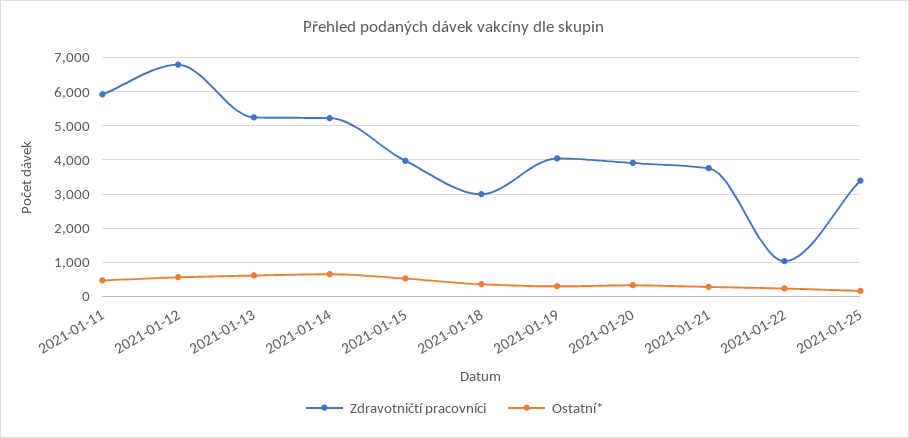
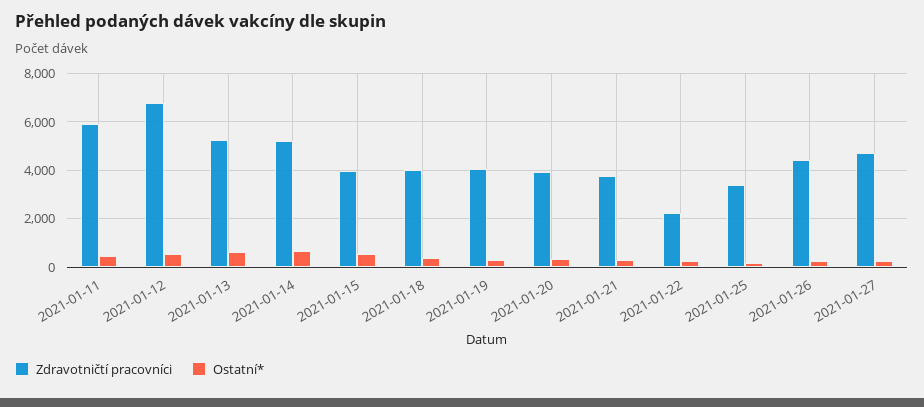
Zdravotničtí pracovníci, 2021-01-18: 3000 -> 4000
Zdravotničtí pracovníci, 2021-01-22: 1000 -> 2250
Zdravotničtí pracovníci, 2021-01-26: none -> 4500
Ostatní*, 2021-01-26: none -> 250
Zdravotničtí pracovníci, 2021-01-27: none -> 4750
Ostatní*, 2021-01-27: none -> 250

